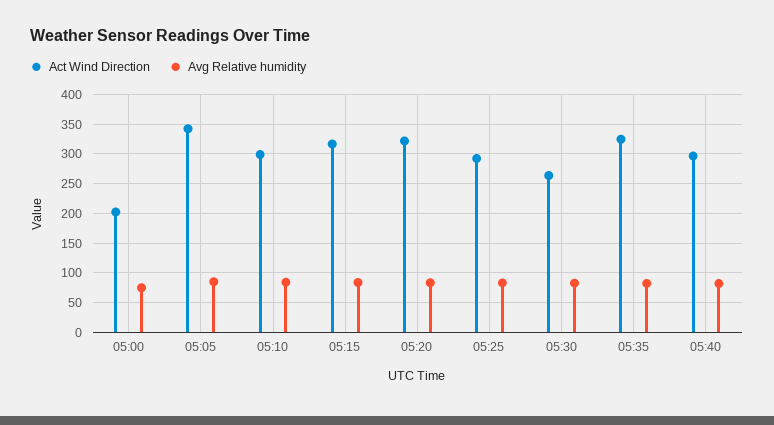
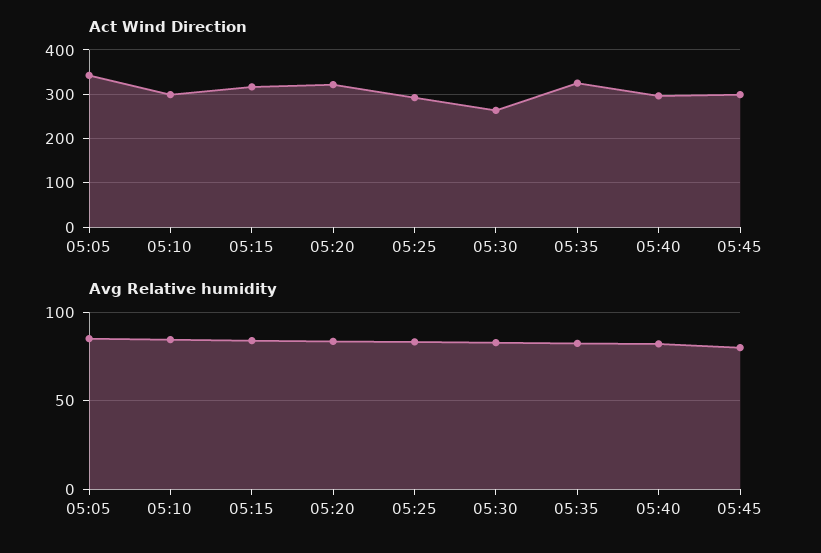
Act Wind Direction, 05:00: 200 -> none
Avg Relative humidity, 05:00: 75 -> none
Act Wind Direction, 05:45: none -> 300
Avg Relative humidity, 05:45: none -> 80

